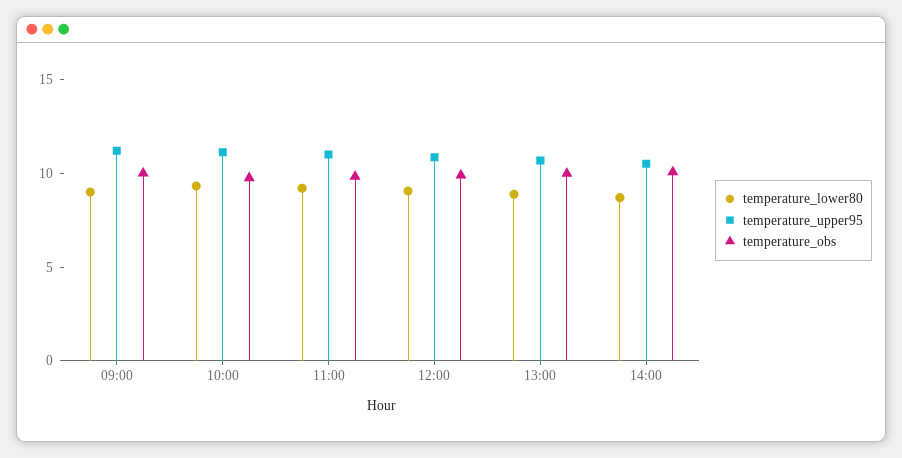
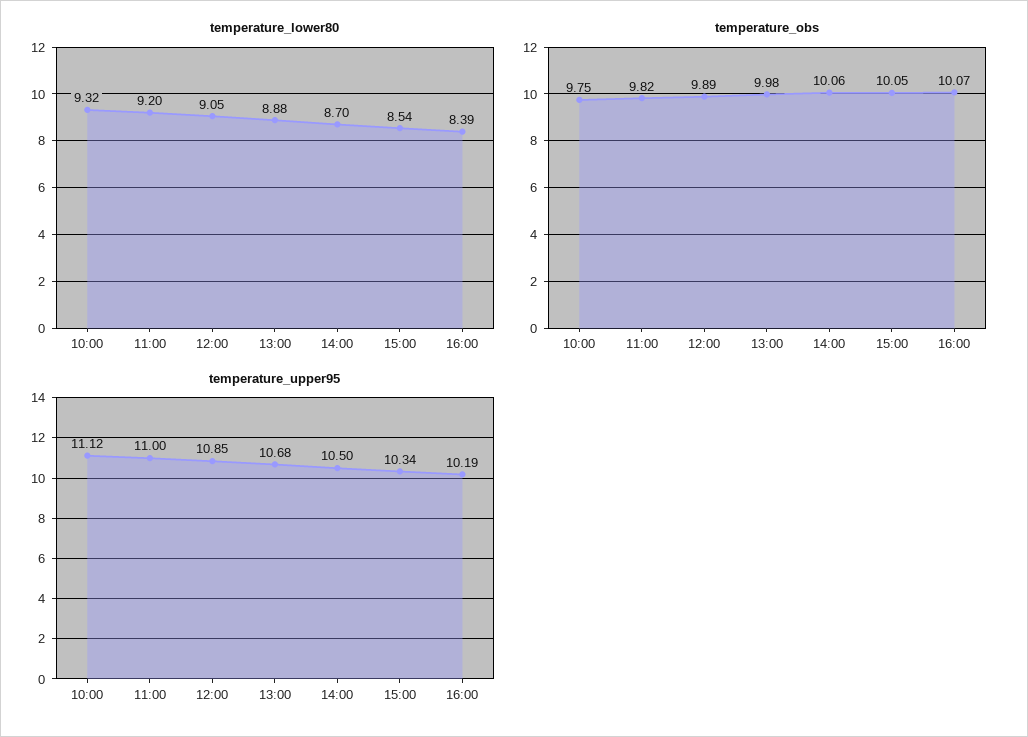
temperature_lower80, 09:00: 9 -> none
temperature_upper95, 09:00: 11 -> none
temperature_obs, 09:00: 10 -> none
temperature_lower80, 15:00: none -> 8.54
temperature_lower80, 16:00: none -> 8.39
temperature_obs, 15:00: none -> 10.05
temperature_obs, 16:00: none -> 10.07
temperature_upper95, 15:00: none -> 10.34
temperature_upper95, 16:00: none -> 10.19

